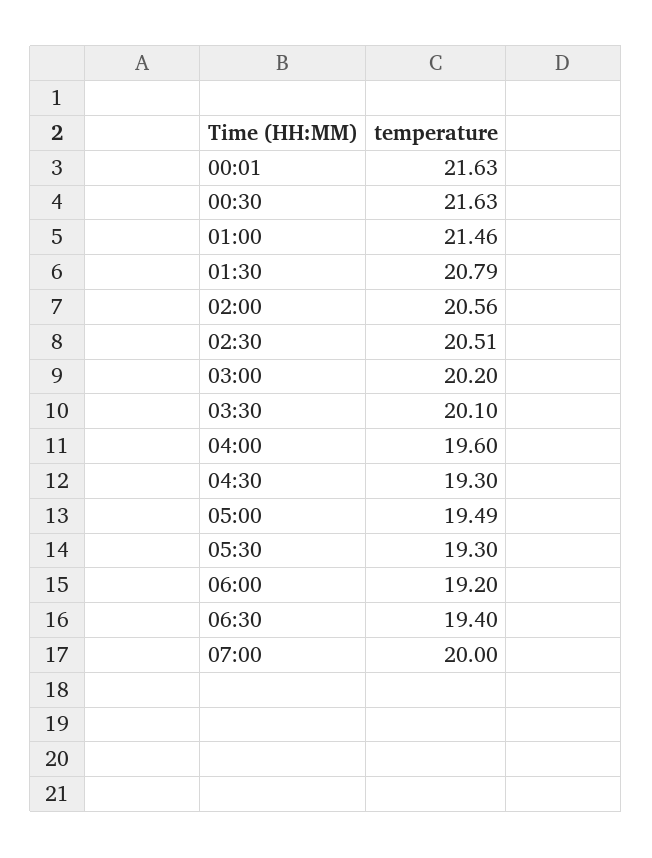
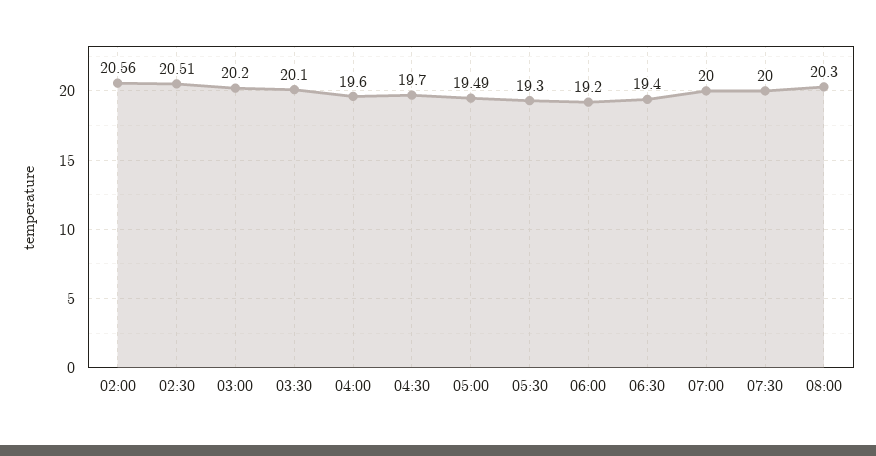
00:01: 21.63 -> none
00:30: 21.63 -> none
01:00: 21.46 -> none
01:30: 20.79 -> none
04:30: 19.3 -> 19.7
07:30: none -> 20
08:00: none -> 20.3

